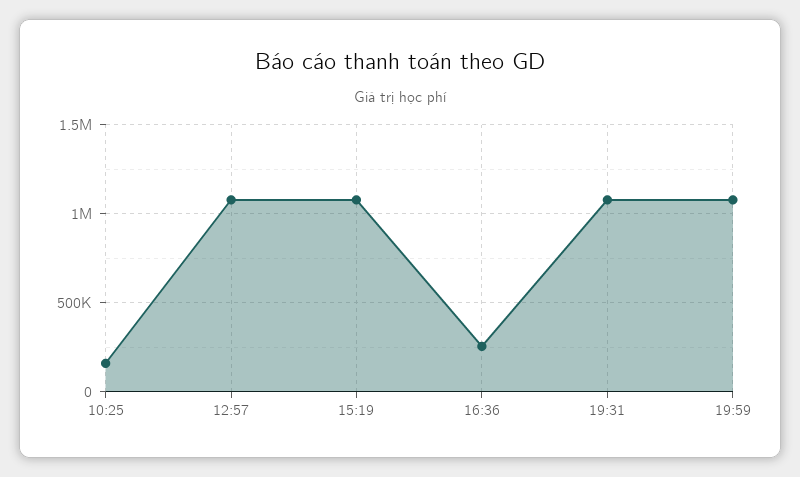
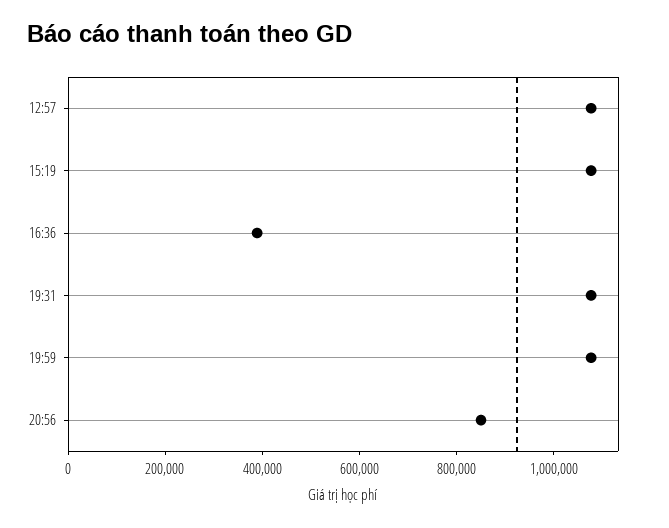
10:25: 150000 -> none
16:36: 250000 -> 400000
20:56: none -> 850000

